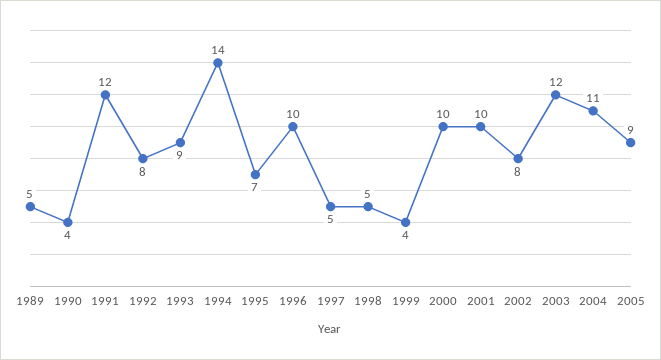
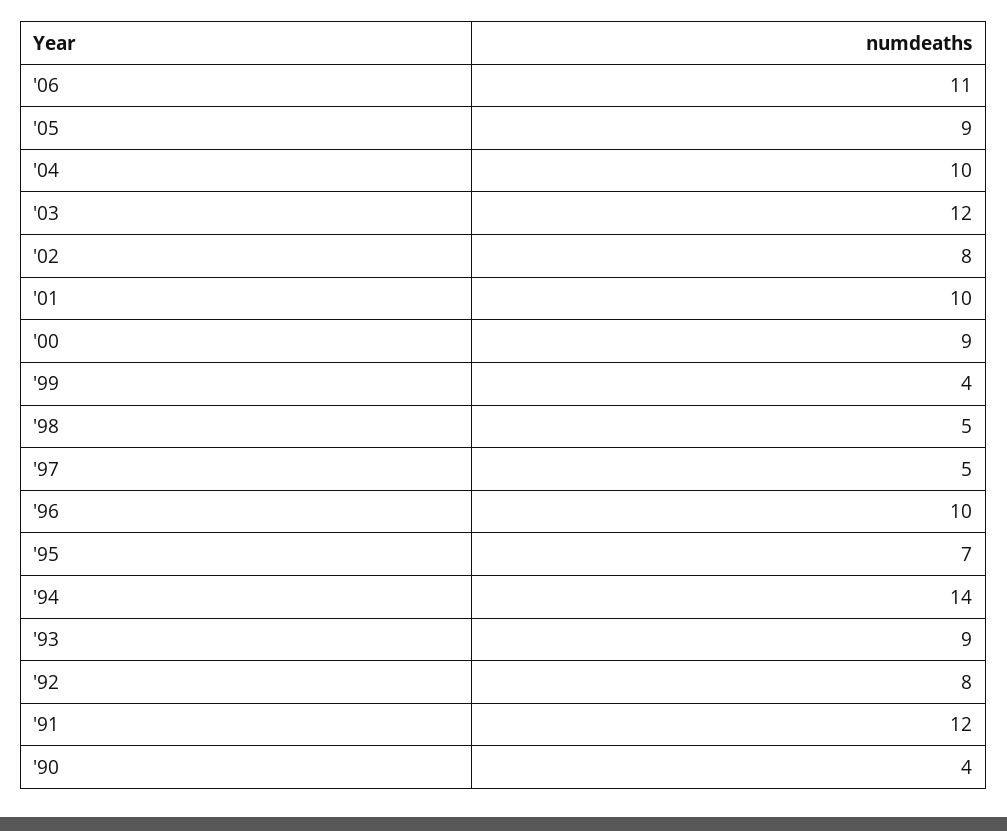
1989: 5 -> none
2000: 10 -> 9
2004: 11 -> 10
'06: none -> 11

